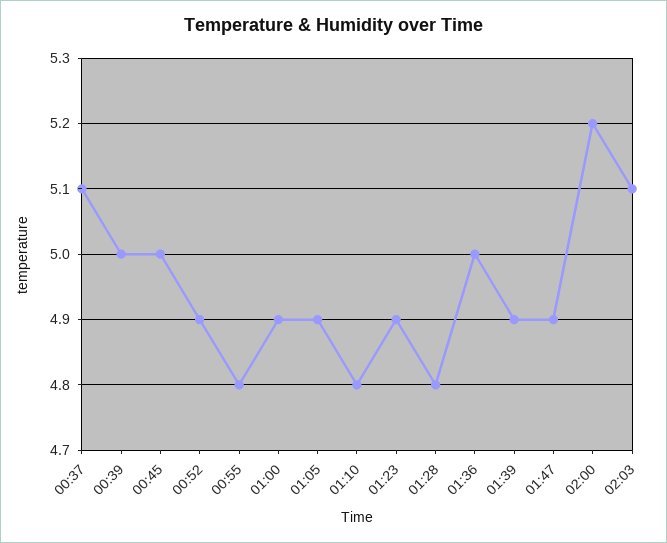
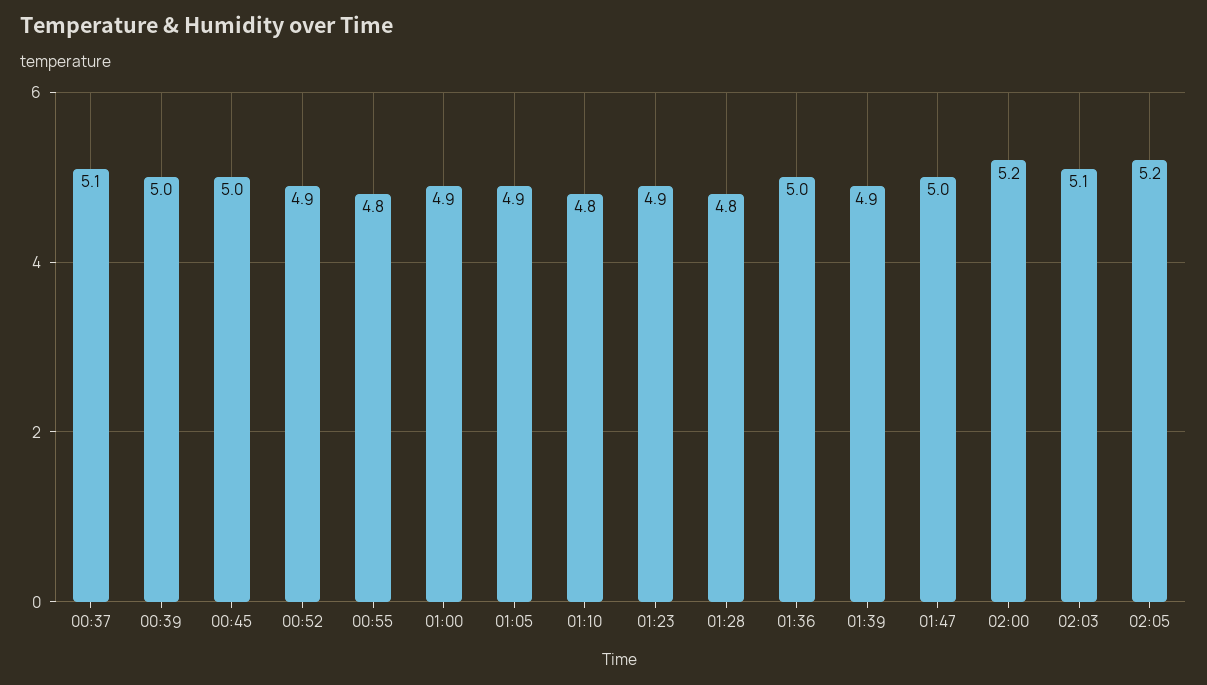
01:47: 4.9 -> 5
02:05: none -> 5.2

